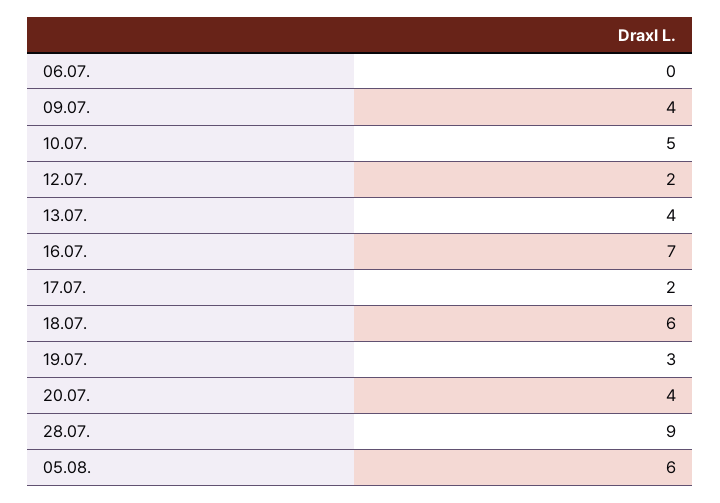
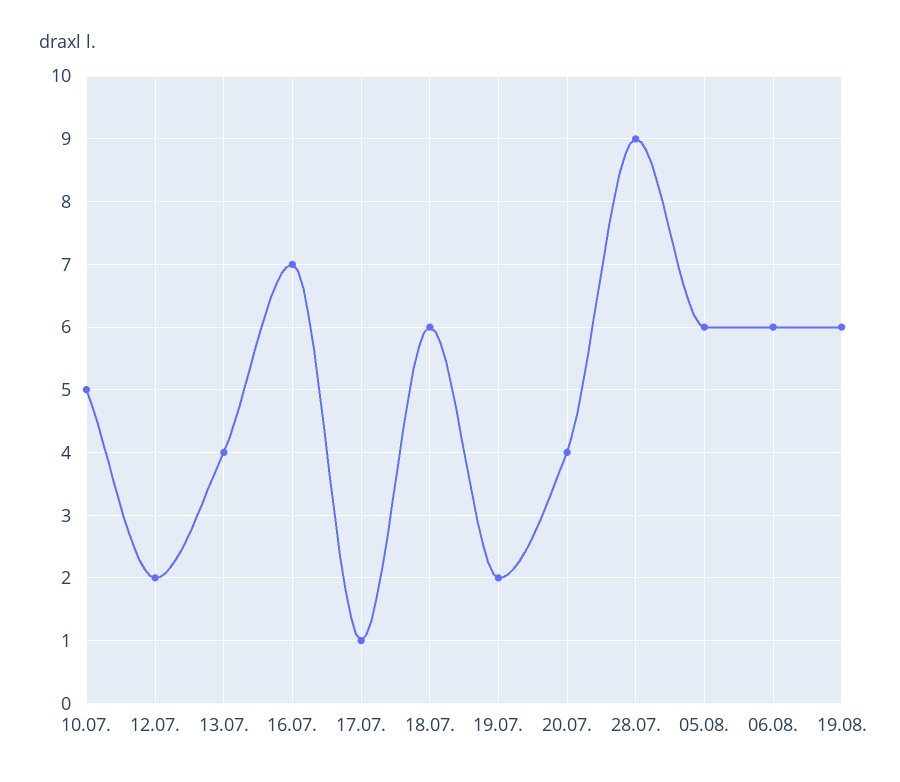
06.07.: 0 -> none
09.07.: 4 -> none
17.07.: 2 -> 1
19.07.: 3 -> 2
06.08.: none -> 6
19.08.: none -> 6

